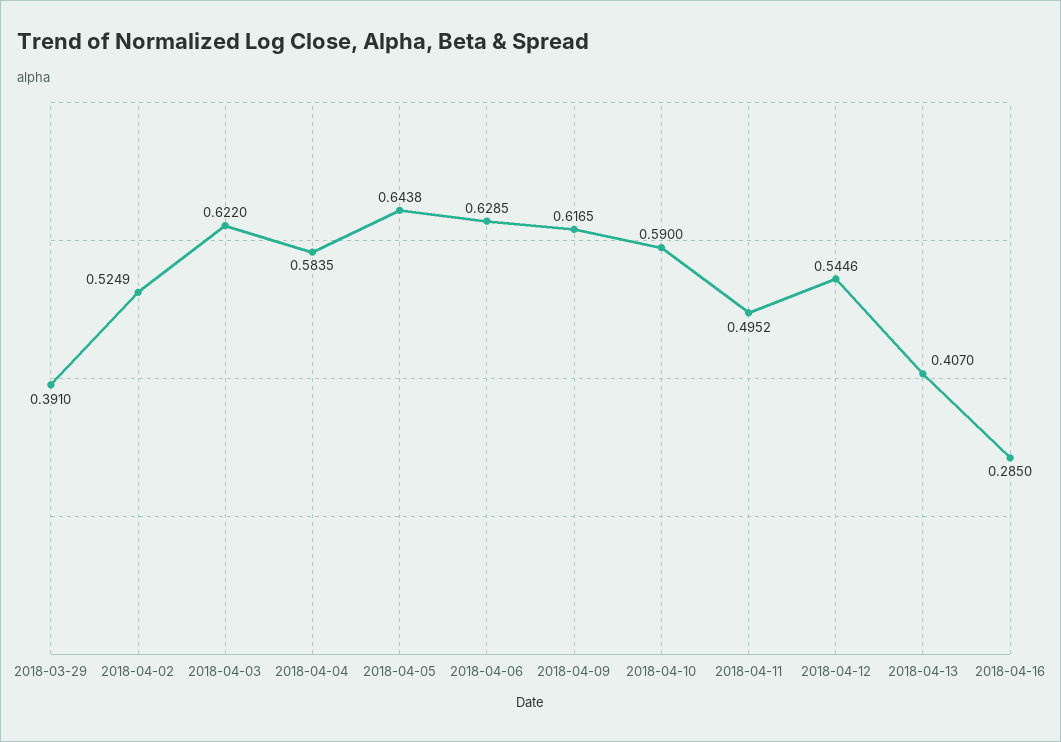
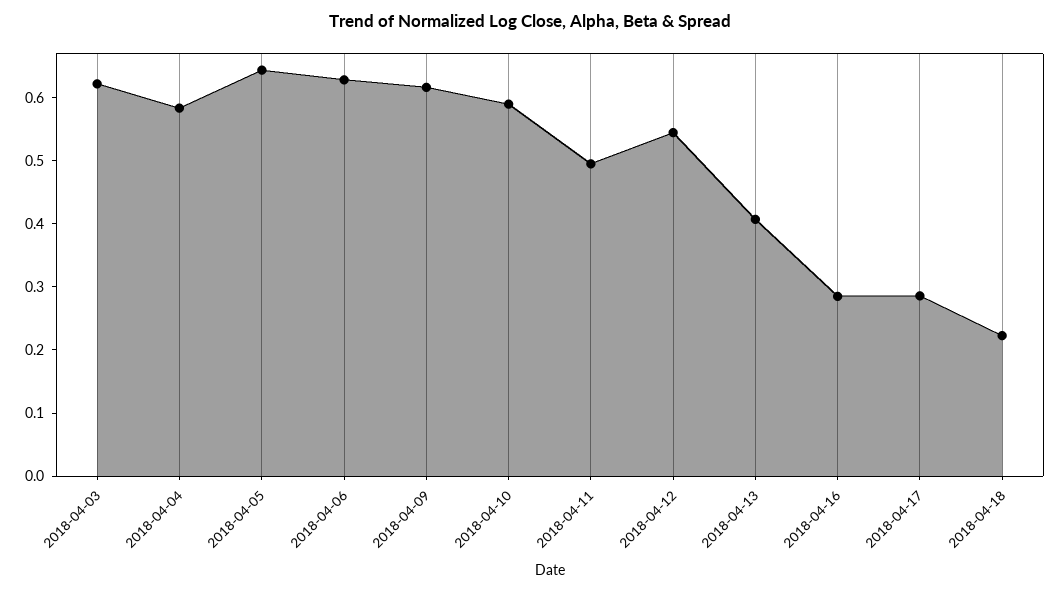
2018-03-29: 0.391 -> none
2018-04-02: 0.5249 -> none
2018-04-17: none -> 0.28
2018-04-18: none -> 0.22

